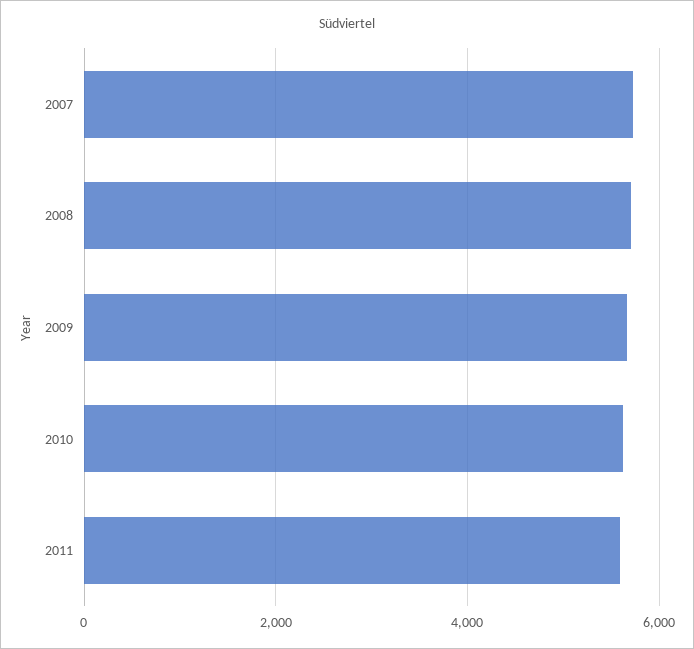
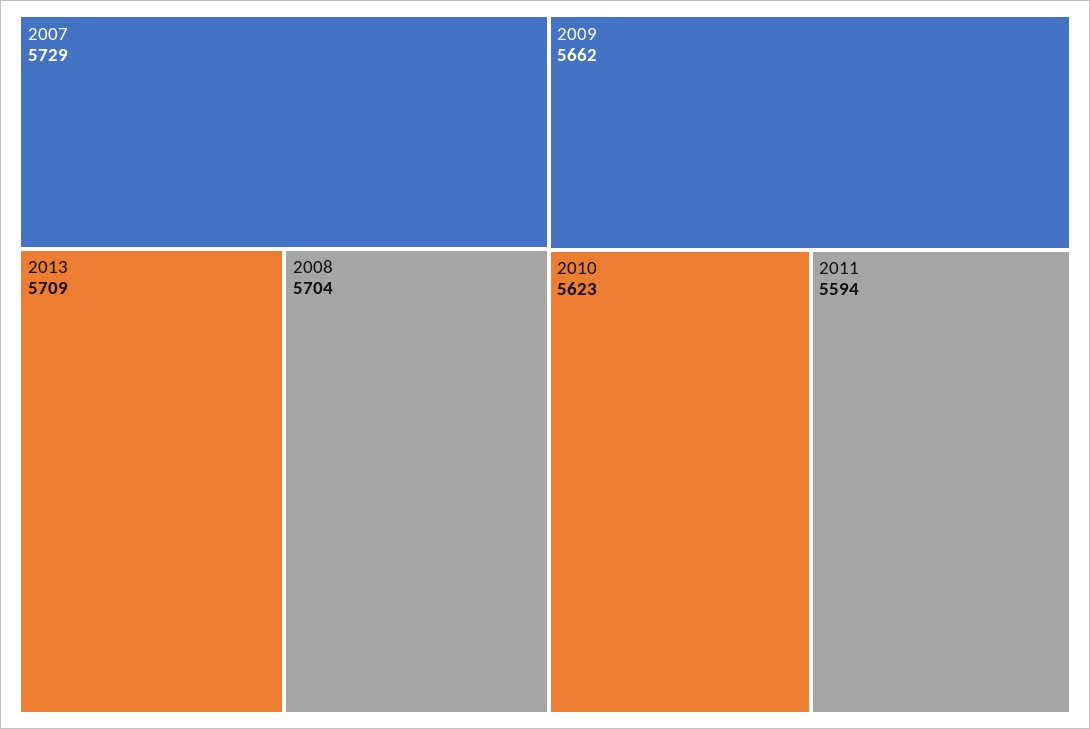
2013: none -> 5709

